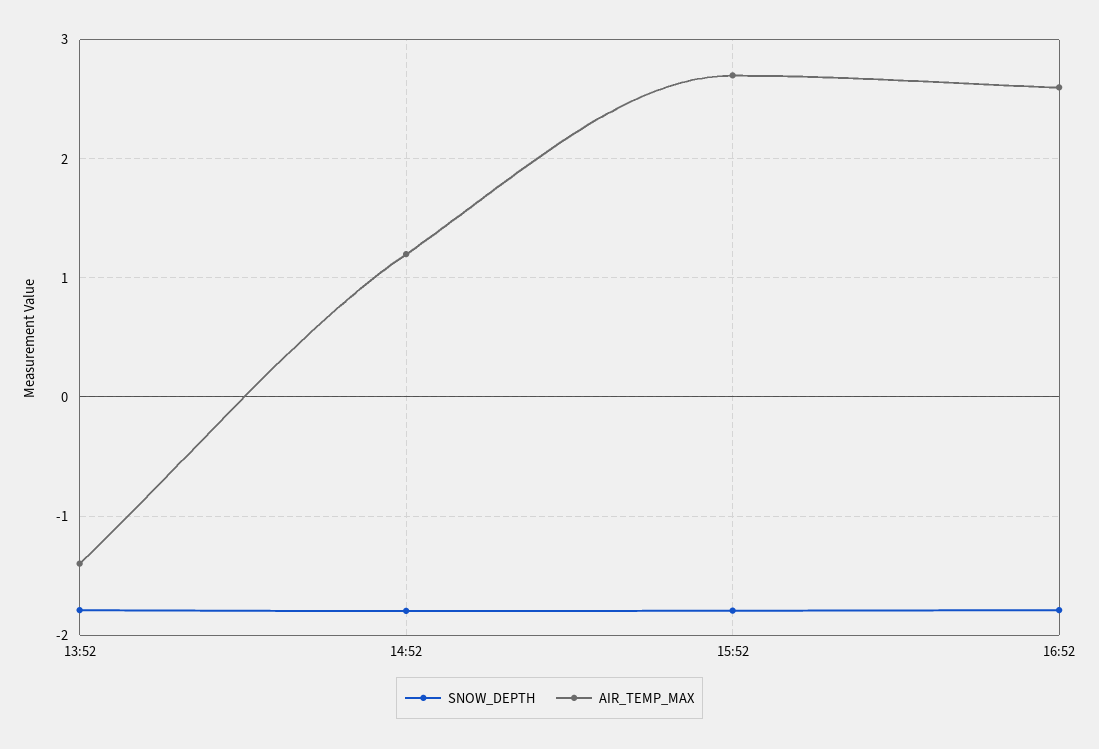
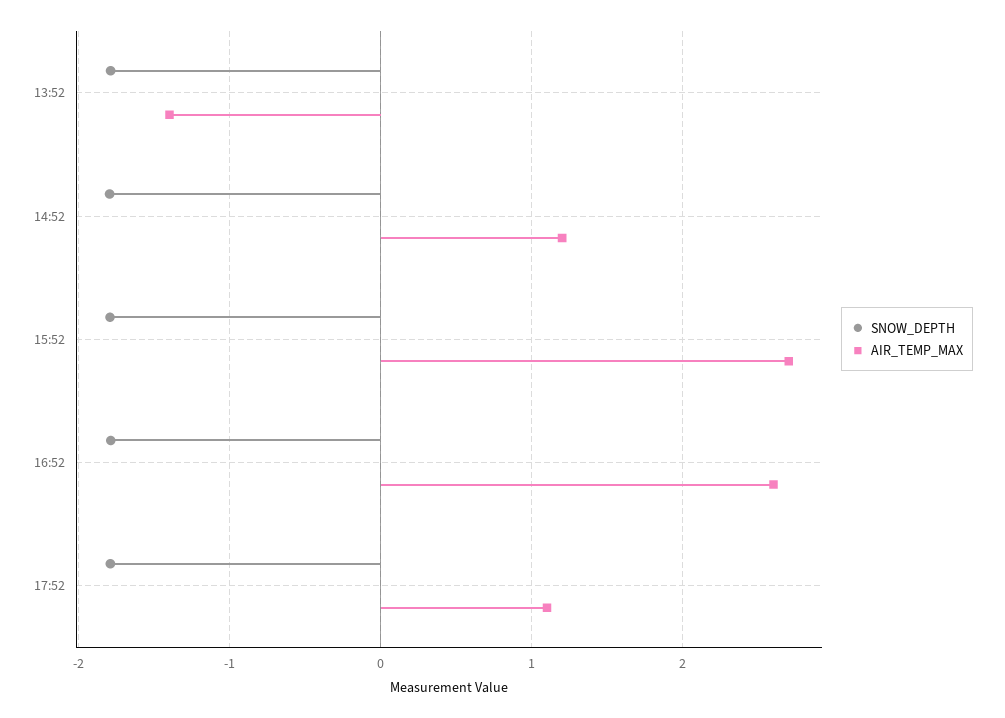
SNOW_DEPTH, 17:52: none -> -1.8
AIR_TEMP_MAX, 17:52: none -> 1.1

